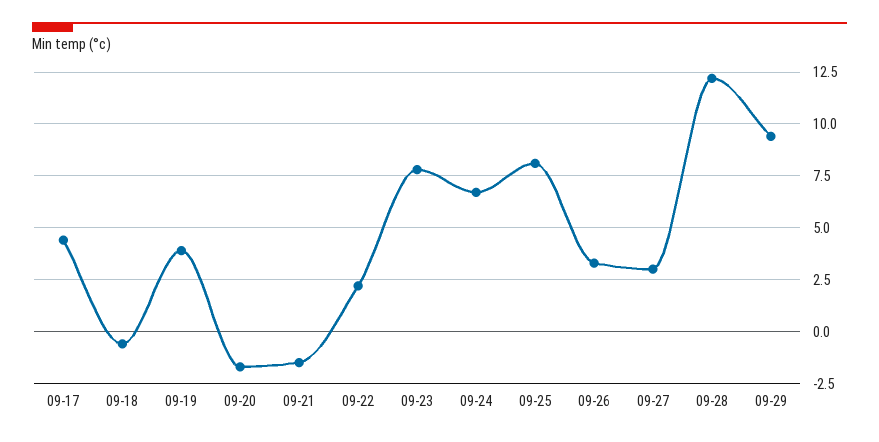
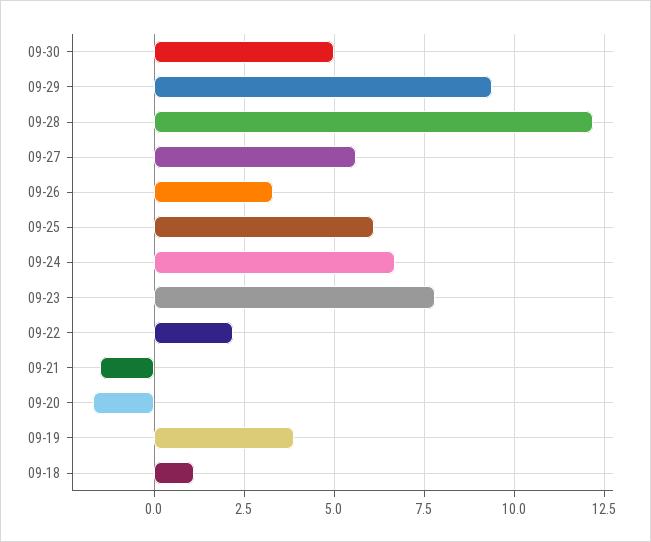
09-17: 4.5 -> none
09-18: -0.5 -> 1
09-25: 8 -> 6
09-27: 3 -> 5.5
09-30: none -> 5

